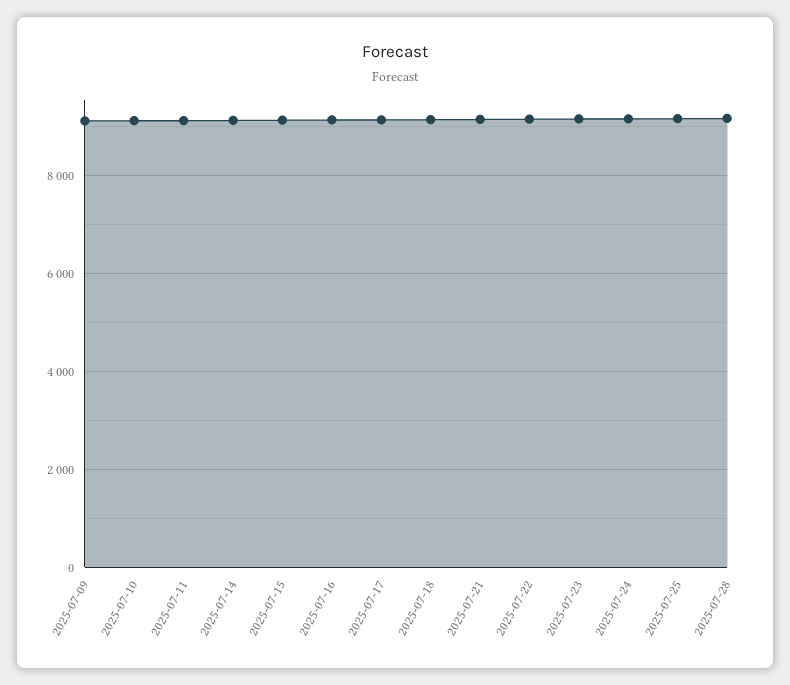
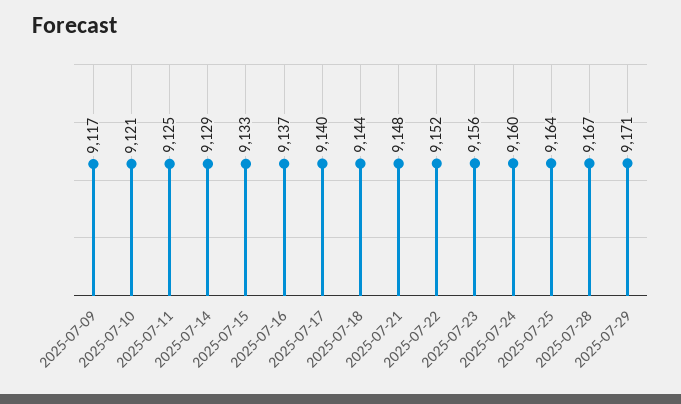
2025-07-29: none -> 9171

